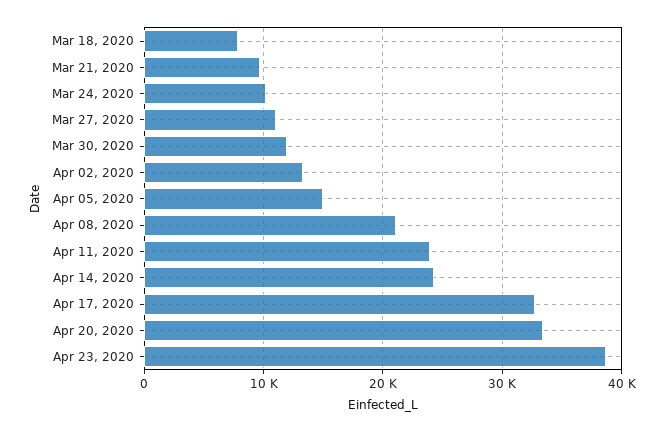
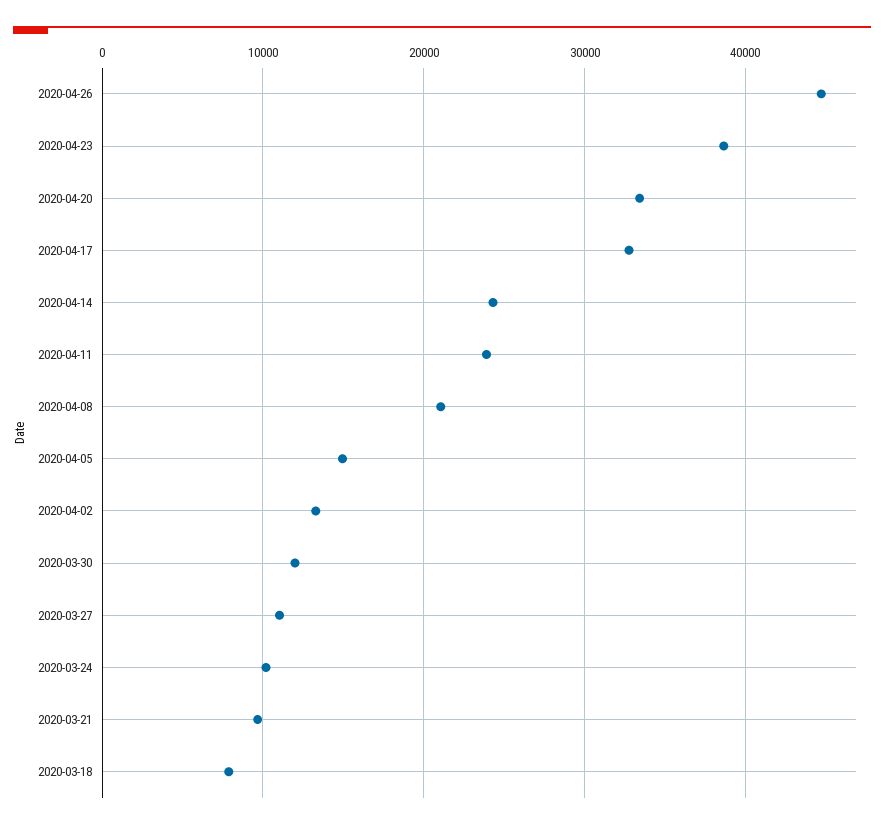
2020-04-26: none -> 45000

